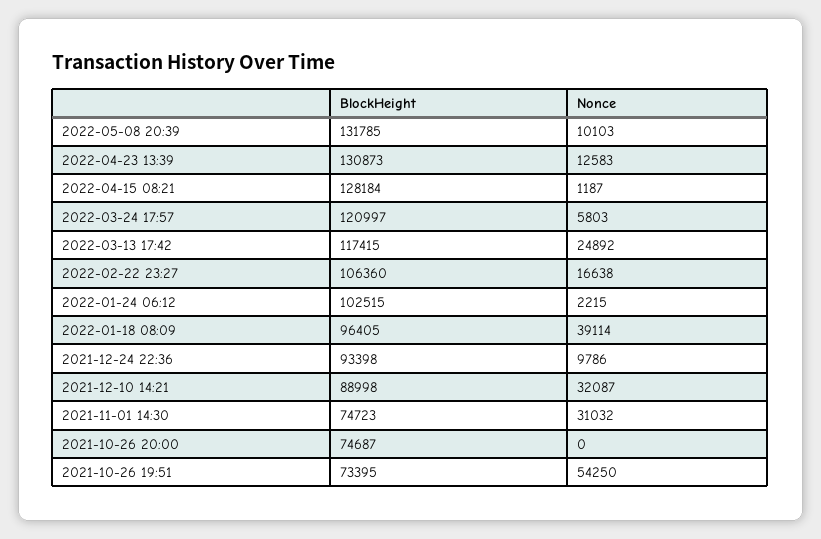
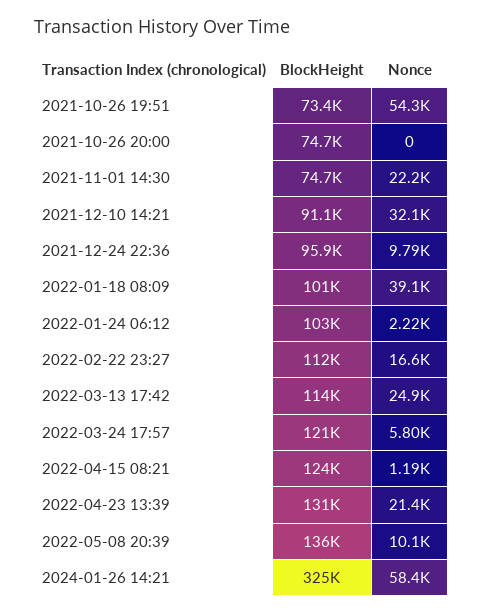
BlockHeight, 2022-05-08 20:39: 131785 -> 136000
Nonce, 2022-04-23 13:39: 12583 -> 21400
BlockHeight, 2022-04-15 08:21: 128184 -> 124000
BlockHeight, 2022-03-13 17:42: 117415 -> 114000
BlockHeight, 2022-02-22 23:27: 106360 -> 112000
BlockHeight, 2022-01-18 08:09: 96405 -> 101000
BlockHeight, 2021-12-24 22:36: 93398 -> 95900
BlockHeight, 2021-12-10 14:21: 88998 -> 91100
Nonce, 2021-11-01 14:30: 31032 -> 22200
BlockHeight, 2024-01-26 14:21: none -> 325000
Nonce, 2024-01-26 14:21: none -> 58400

